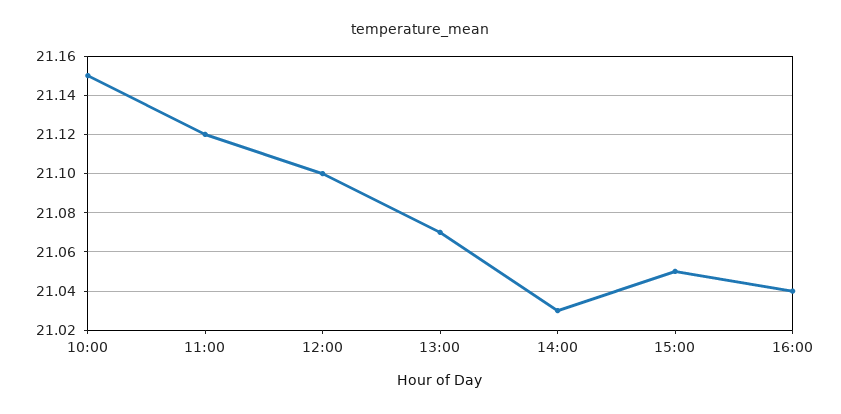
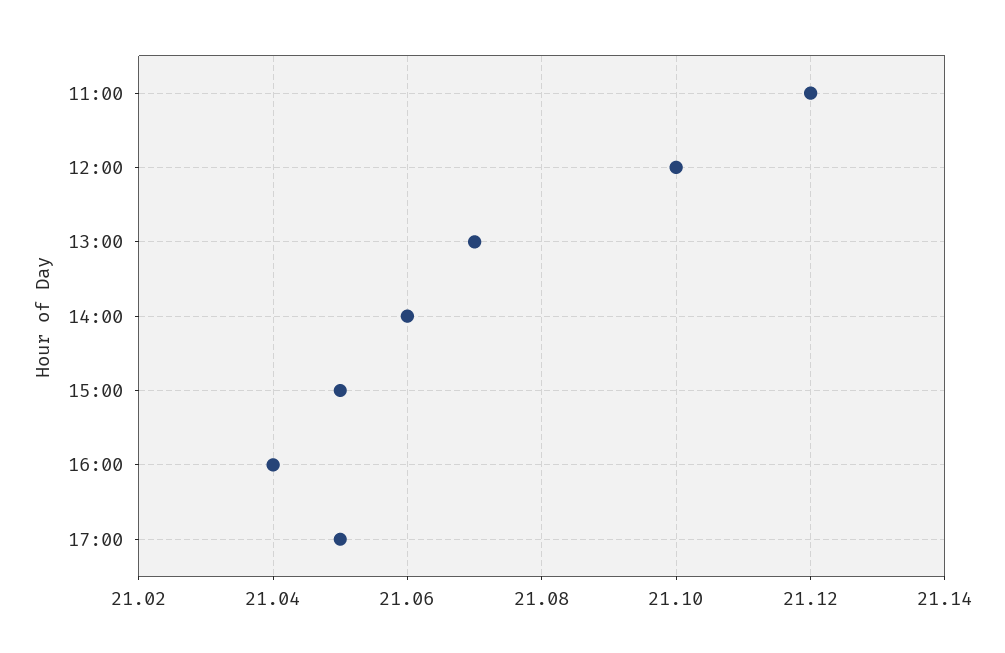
10:00: 21.15 -> none
14:00: 21.03 -> 21.06
17:00: none -> 21.05

